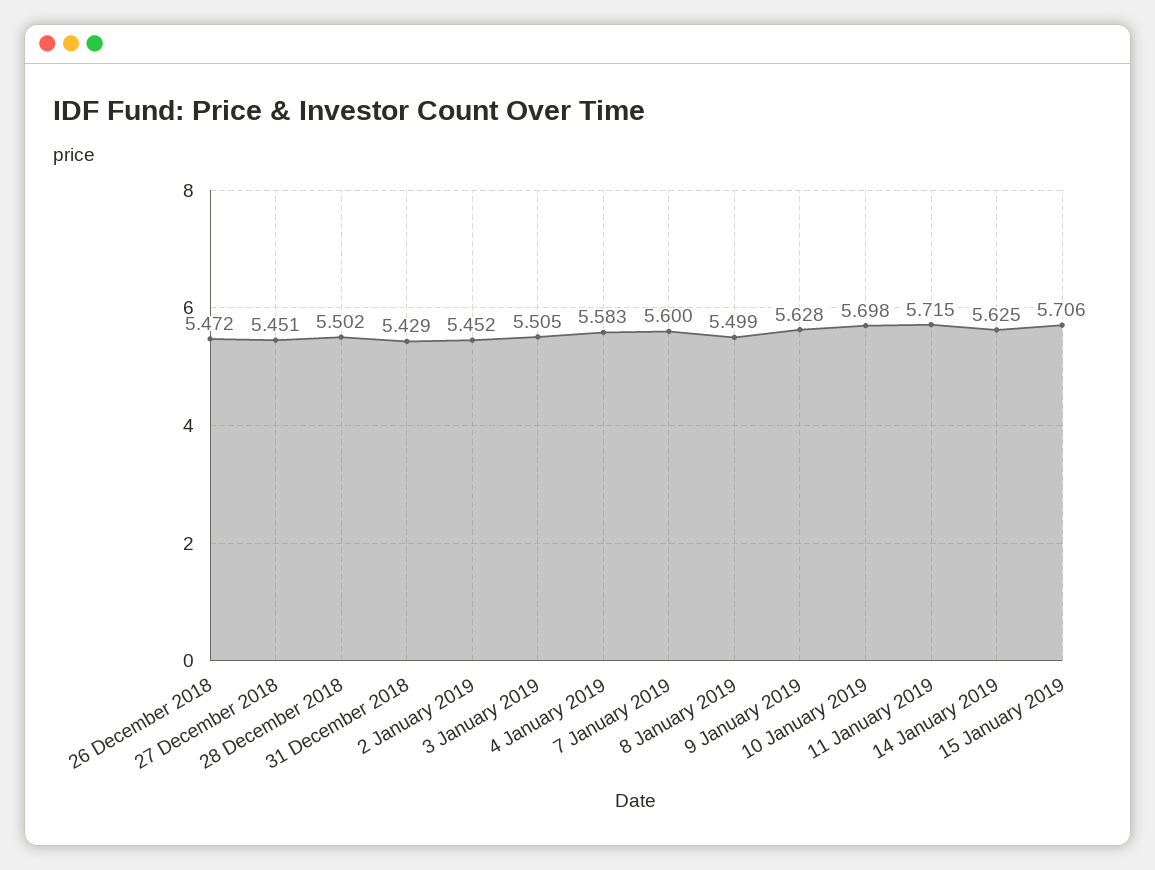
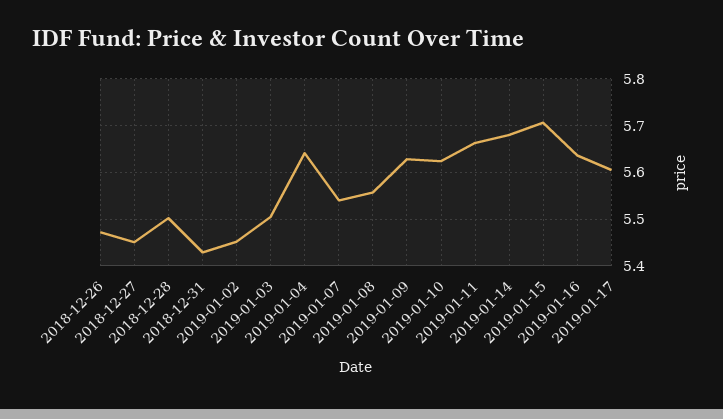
4 January 2019: 5.583 -> 5.64
7 January 2019: 5.6 -> 5.54
8 January 2019: 5.499 -> 5.56
10 January 2019: 5.698 -> 5.62
11 January 2019: 5.715 -> 5.66
14 January 2019: 5.625 -> 5.68
2019-01-16: none -> 5.64
2019-01-17: none -> 5.6

